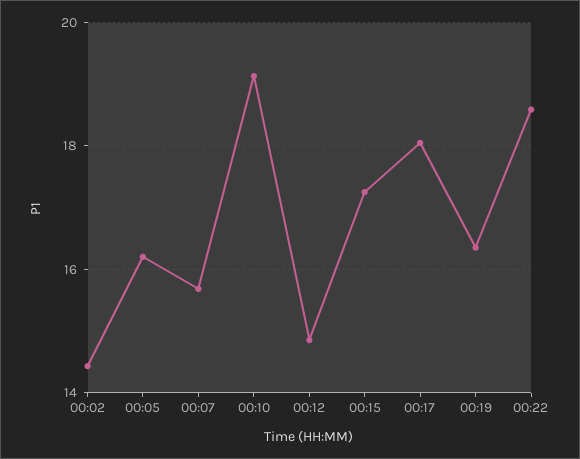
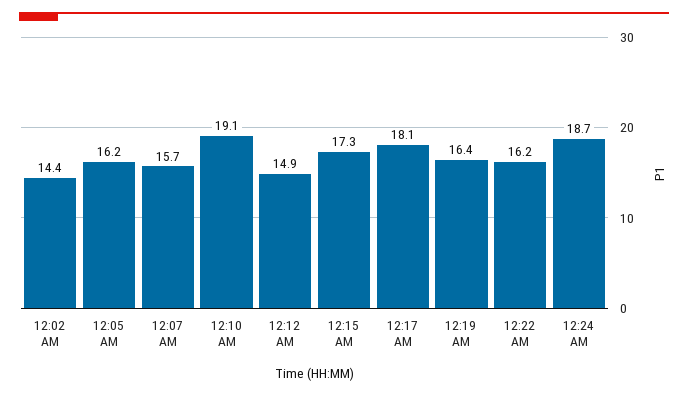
00:22: 18.6 -> 16.2
12:24 AM: none -> 18.7

